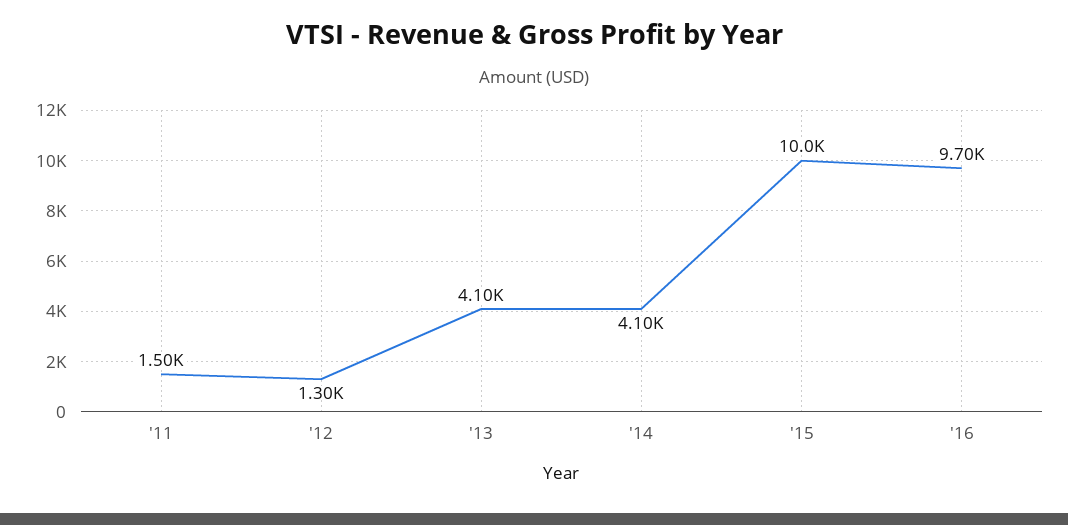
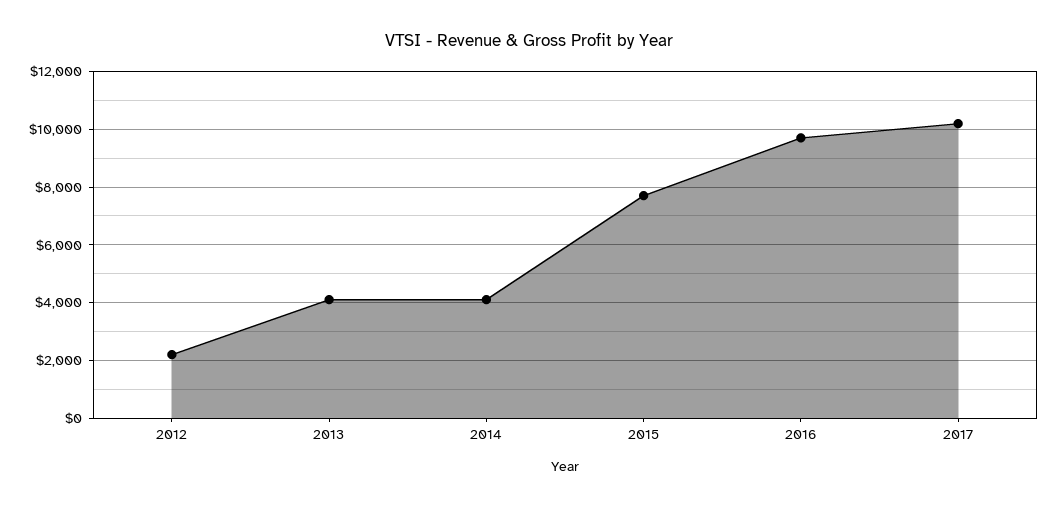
'11: 1500 -> none
'12: 1300 -> 2250
'15: 10000 -> 7750
2017: none -> 10250

